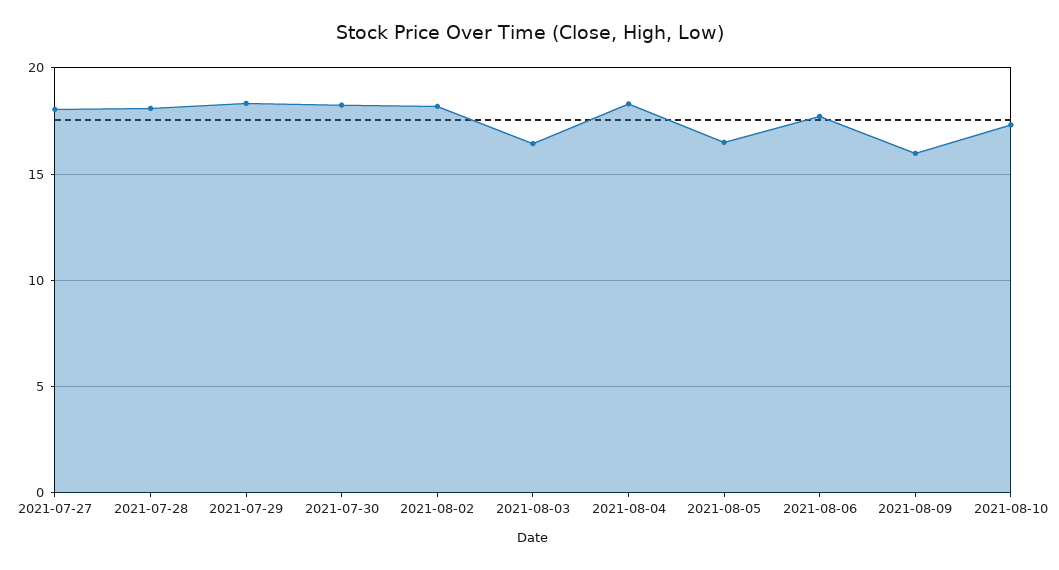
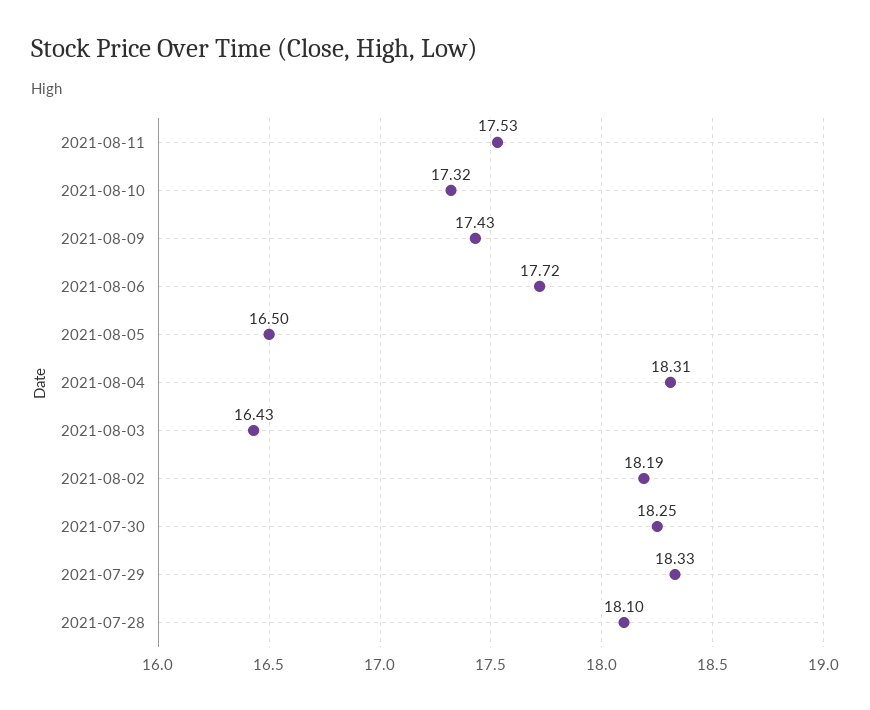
2021-07-27: 18 -> none
2021-08-09: 16 -> 17.43
2021-08-11: none -> 17.53

